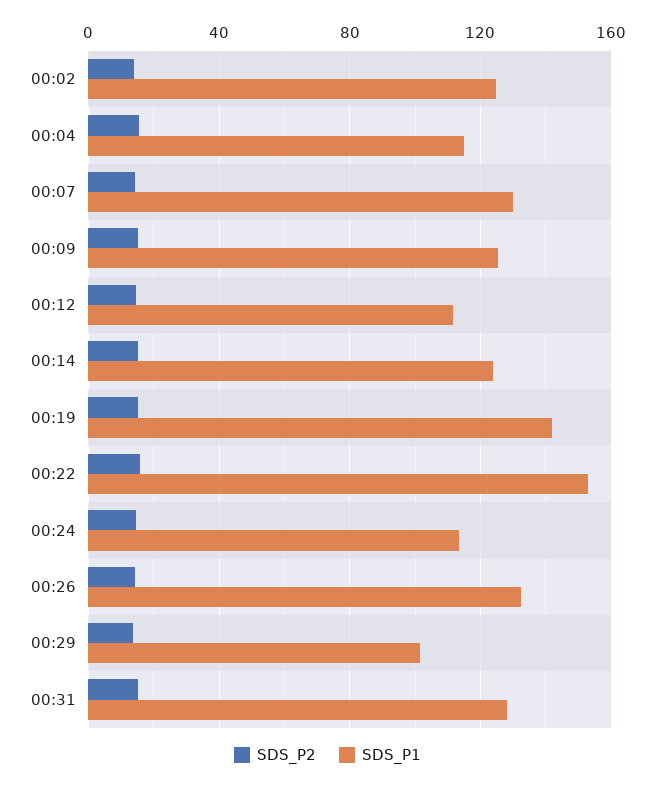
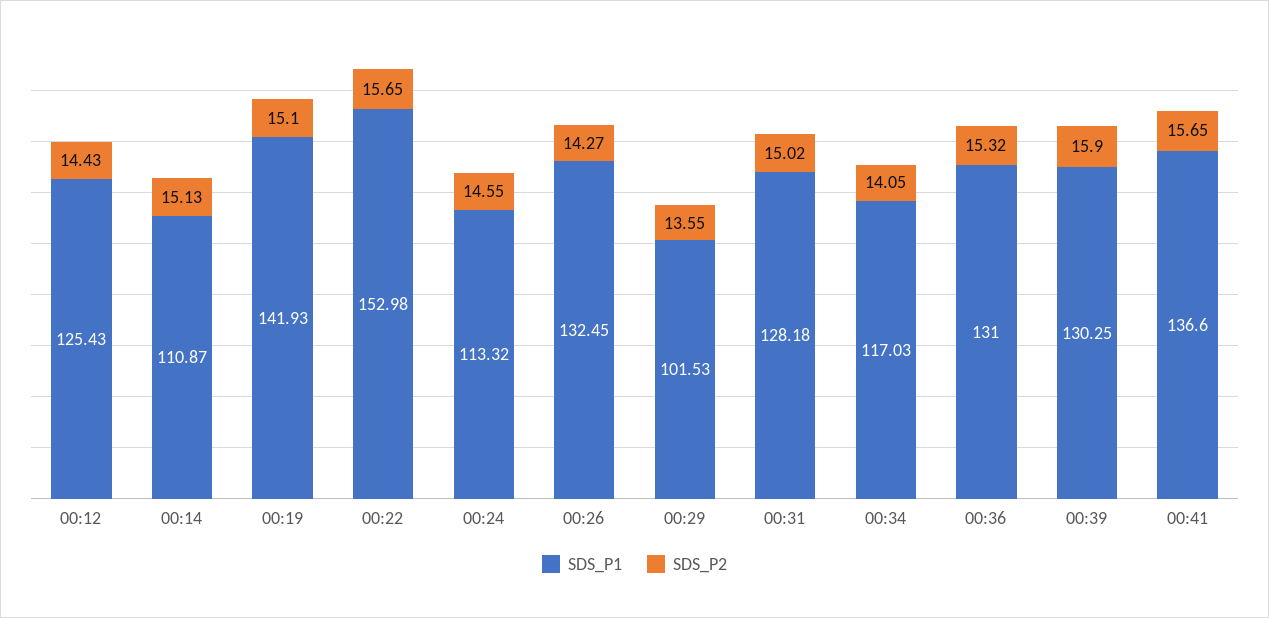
SDS_P2, 00:02: 15 -> none
SDS_P1, 00:02: 125 -> none
SDS_P2, 00:04: 15 -> none
SDS_P1, 00:04: 115 -> none
SDS_P2, 00:07: 15 -> none
SDS_P1, 00:07: 130 -> none
SDS_P2, 00:09: 15 -> none
SDS_P1, 00:09: 125 -> none
SDS_P1, 00:12: 110 -> 125.43
SDS_P1, 00:14: 125 -> 110.87
SDS_P1, 00:34: none -> 117.03
SDS_P2, 00:34: none -> 14.05
SDS_P1, 00:36: none -> 131
SDS_P2, 00:36: none -> 15.32
SDS_P1, 00:39: none -> 130.25
SDS_P2, 00:39: none -> 15.9
SDS_P1, 00:41: none -> 136.6
SDS_P2, 00:41: none -> 15.65

